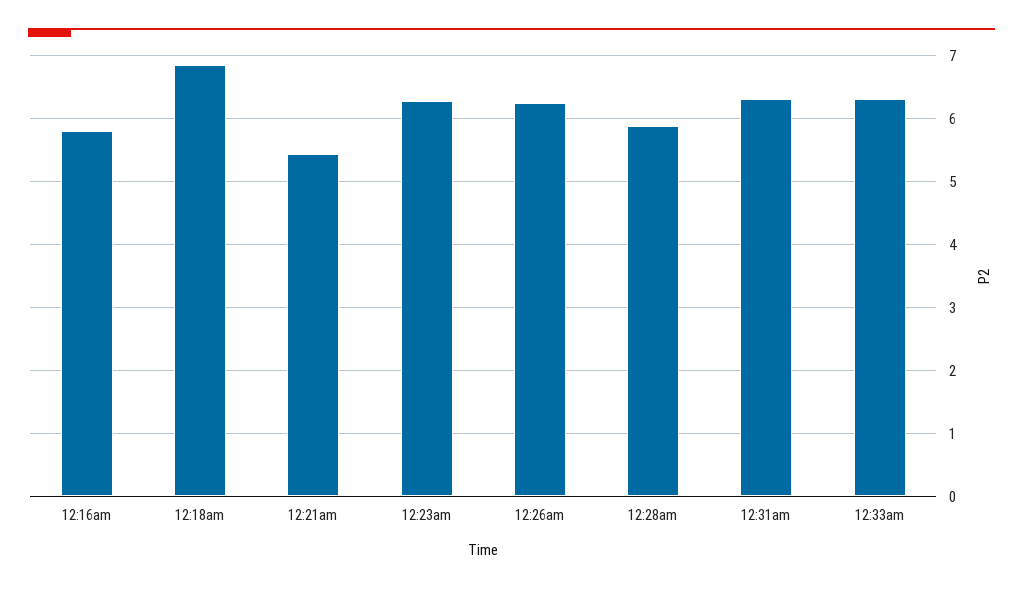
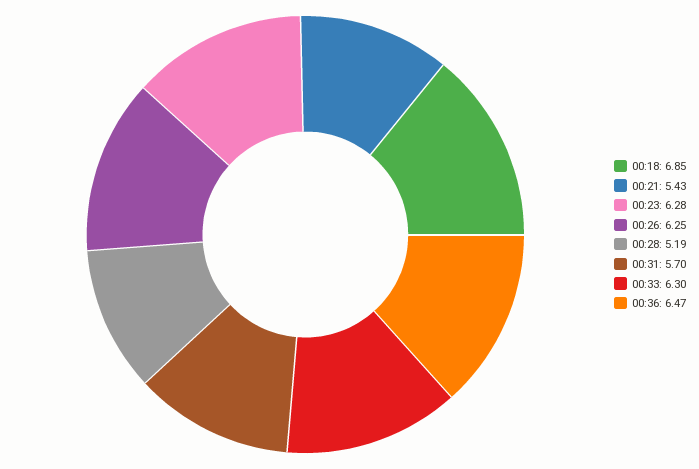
12:16am: 5.8 -> none
12:28am: 5.9 -> 5.19
12:31am: 6.3 -> 5.7
00:36: none -> 6.47

